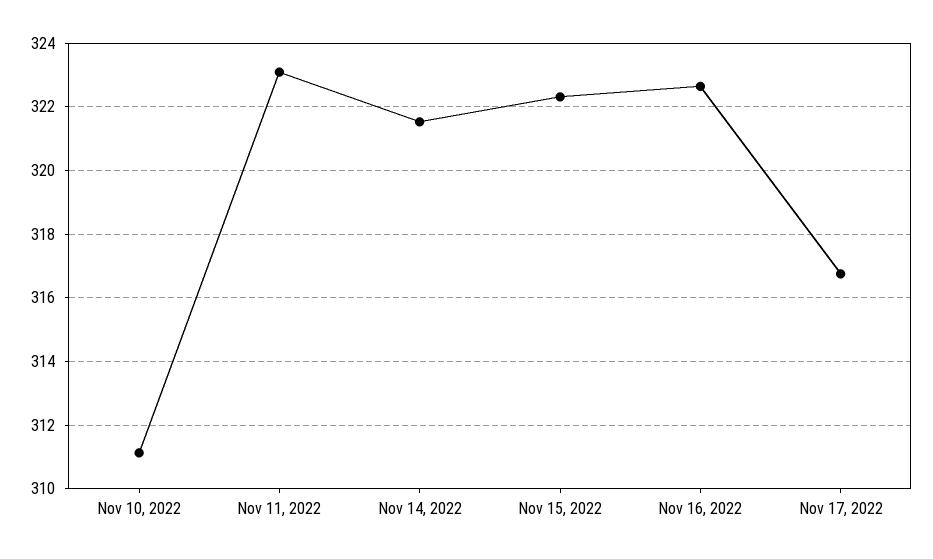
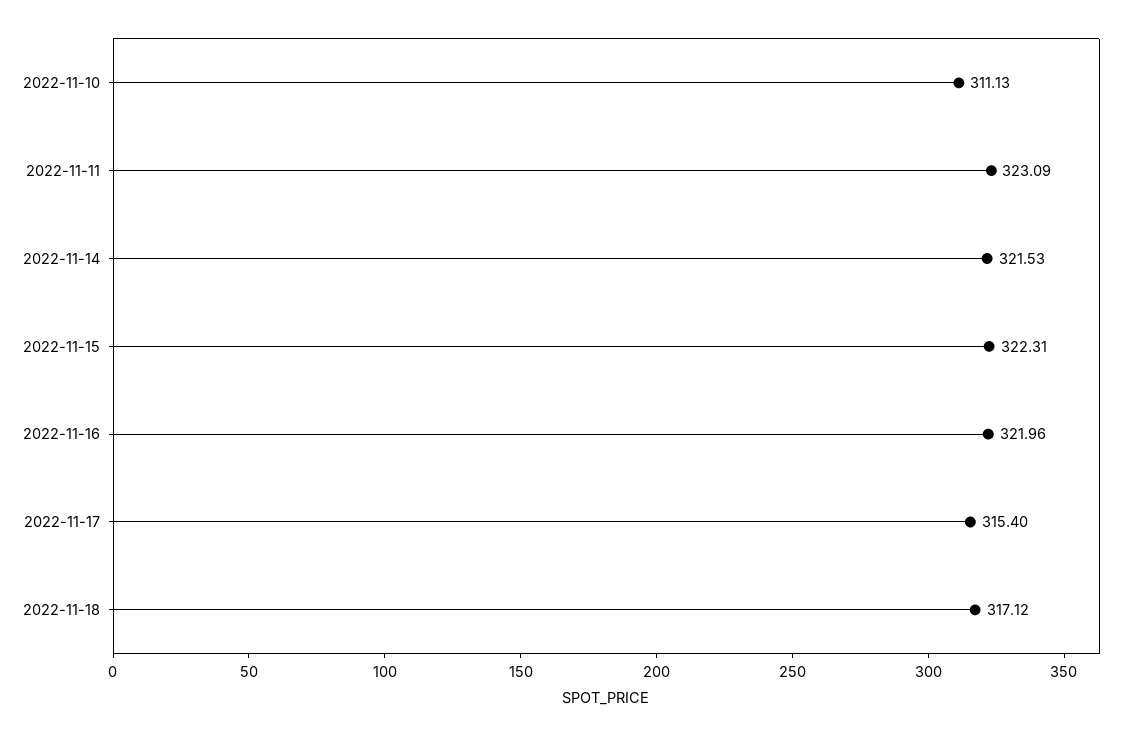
Nov 16, 2022: 322.6 -> 321.96
Nov 17, 2022: 316.8 -> 315.4
2022-11-18: none -> 317.12

